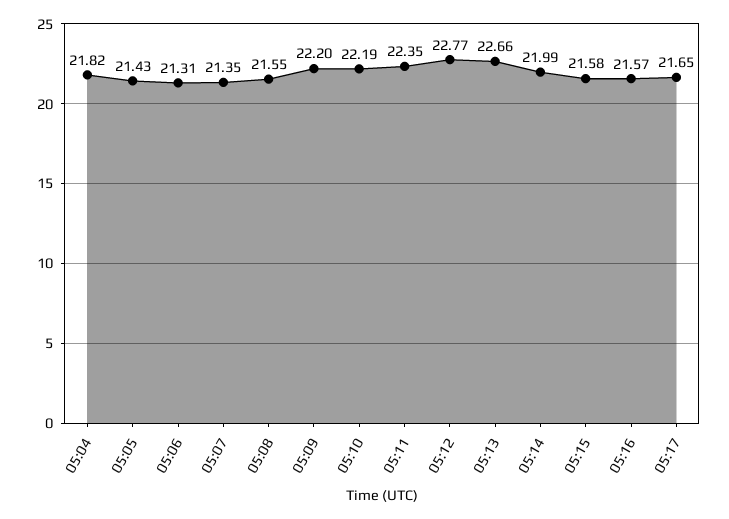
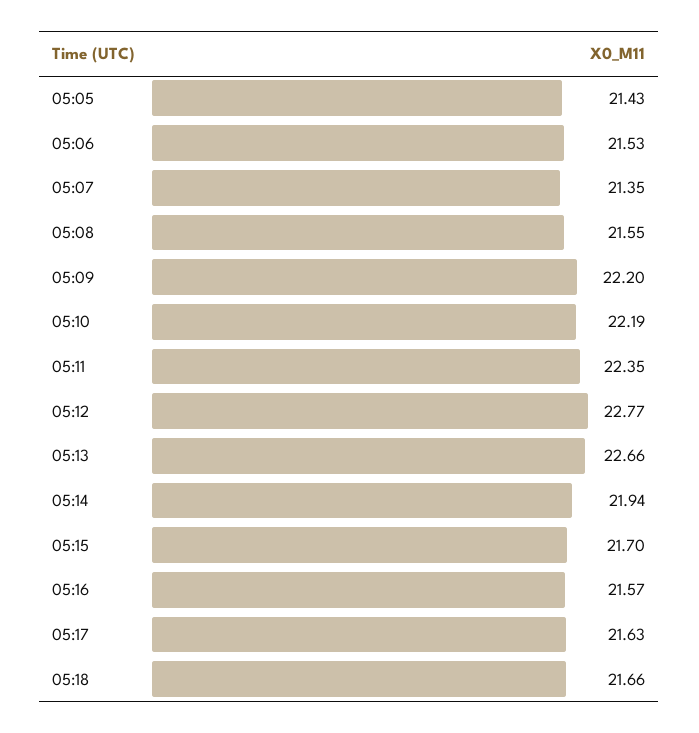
05:04: 21.82 -> none
05:06: 21.31 -> 21.53
05:14: 21.99 -> 21.94
05:15: 21.58 -> 21.7
05:17: 21.65 -> 21.63
05:18: none -> 21.66

